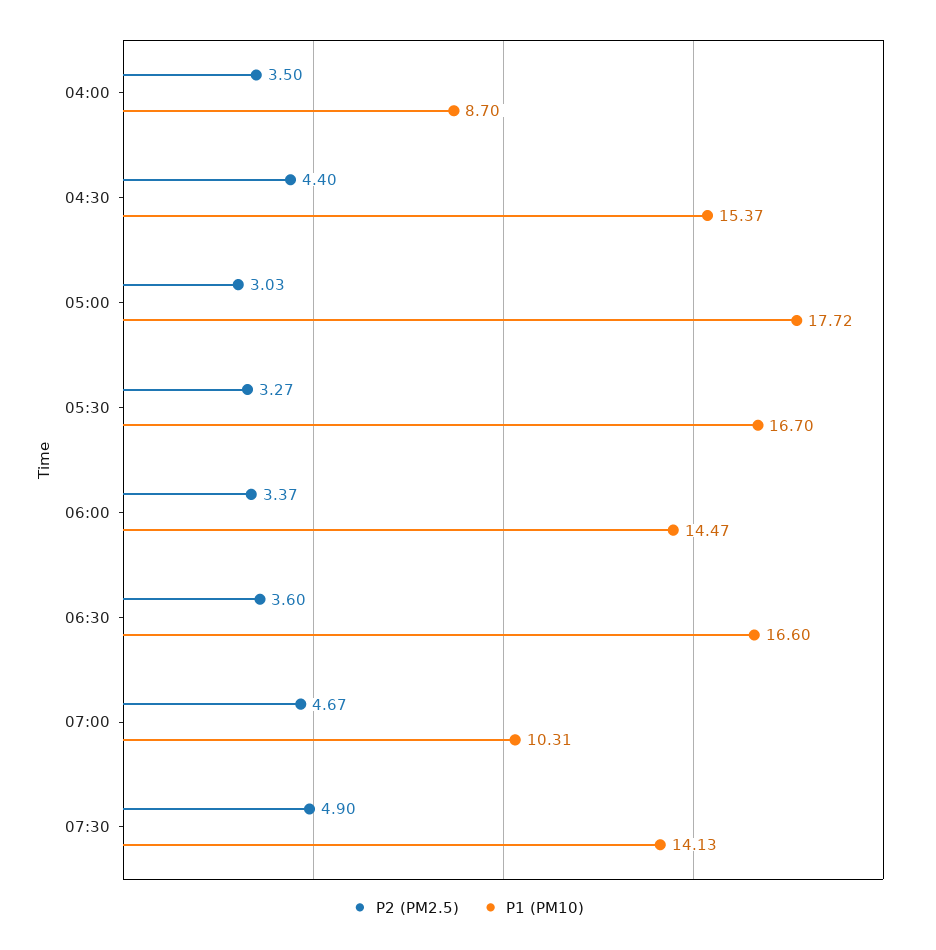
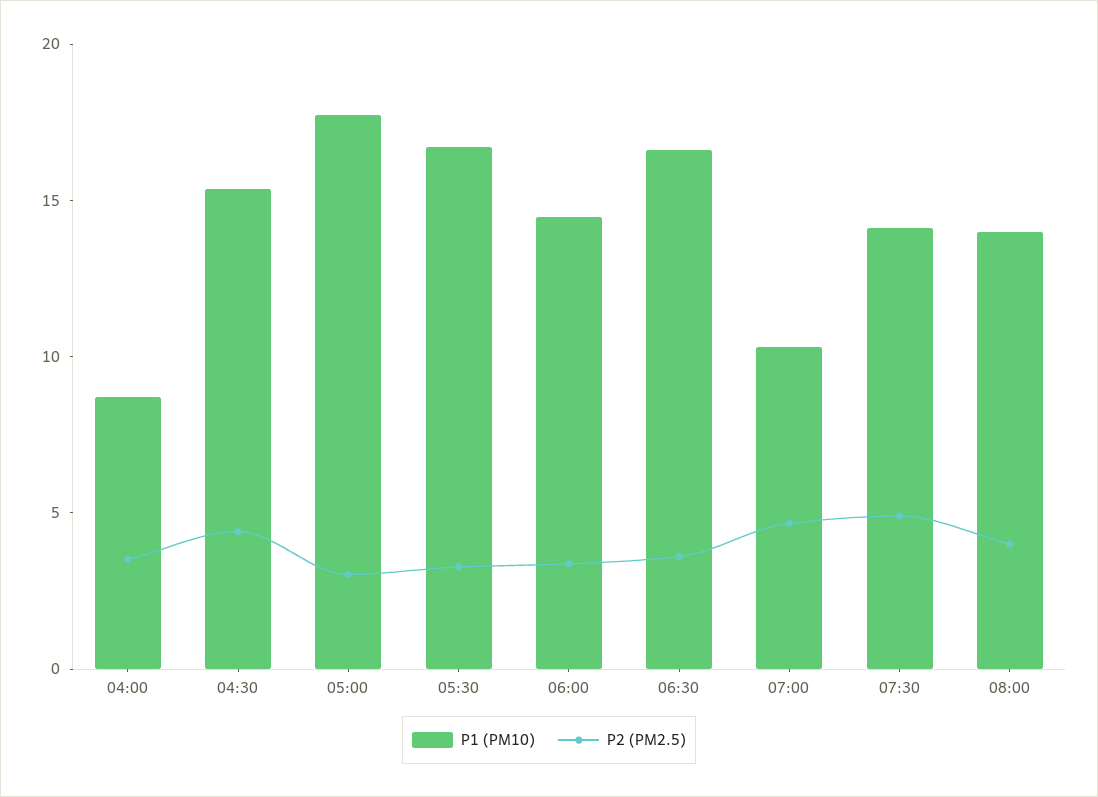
P1 (PM10), 08:00: none -> 14
P2 (PM2.5), 08:00: none -> 4

